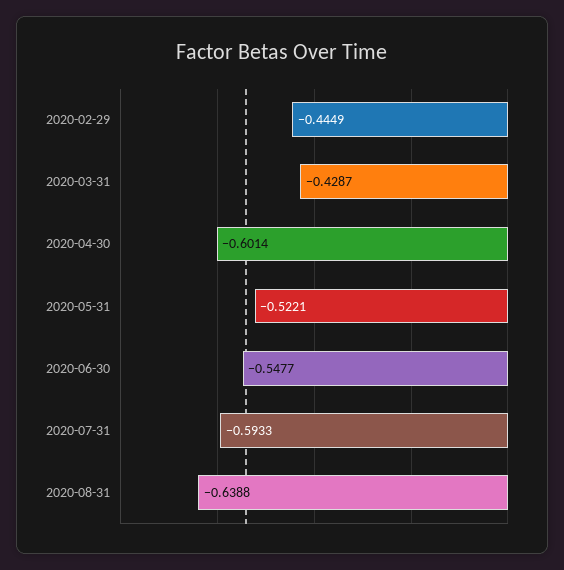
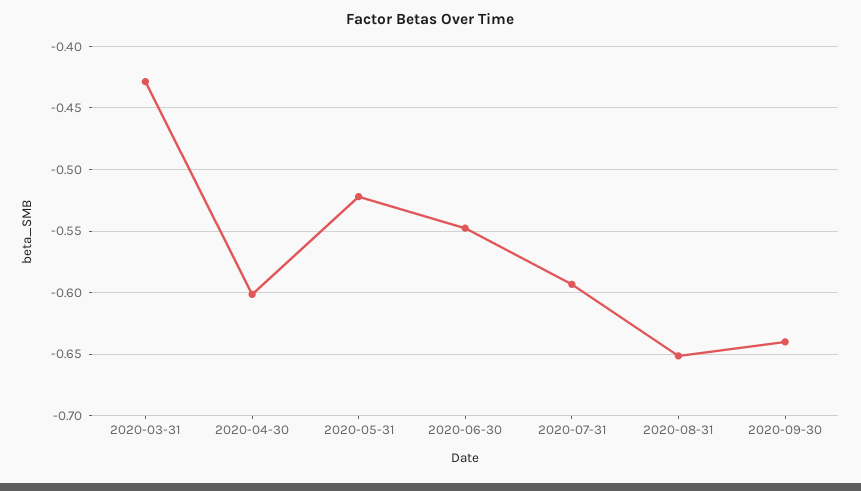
2020-02-29: -0.4449 -> none
2020-08-31: -0.6388 -> -0.65
2020-09-30: none -> -0.64

